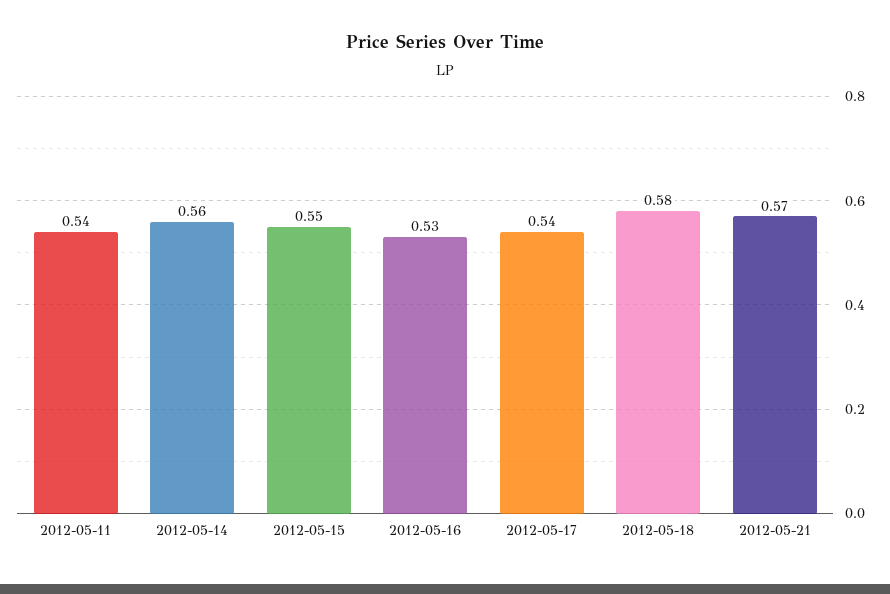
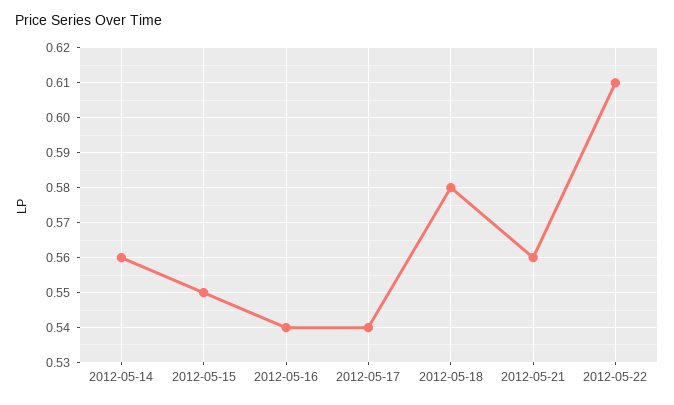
2012-05-11: 0.54 -> none
2012-05-16: 0.53 -> 0.54
2012-05-21: 0.57 -> 0.56
2012-05-22: none -> 0.61

